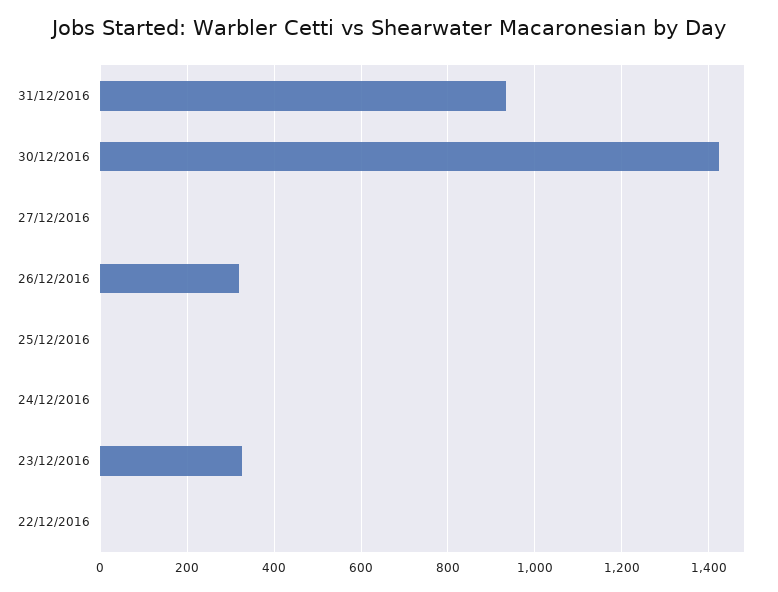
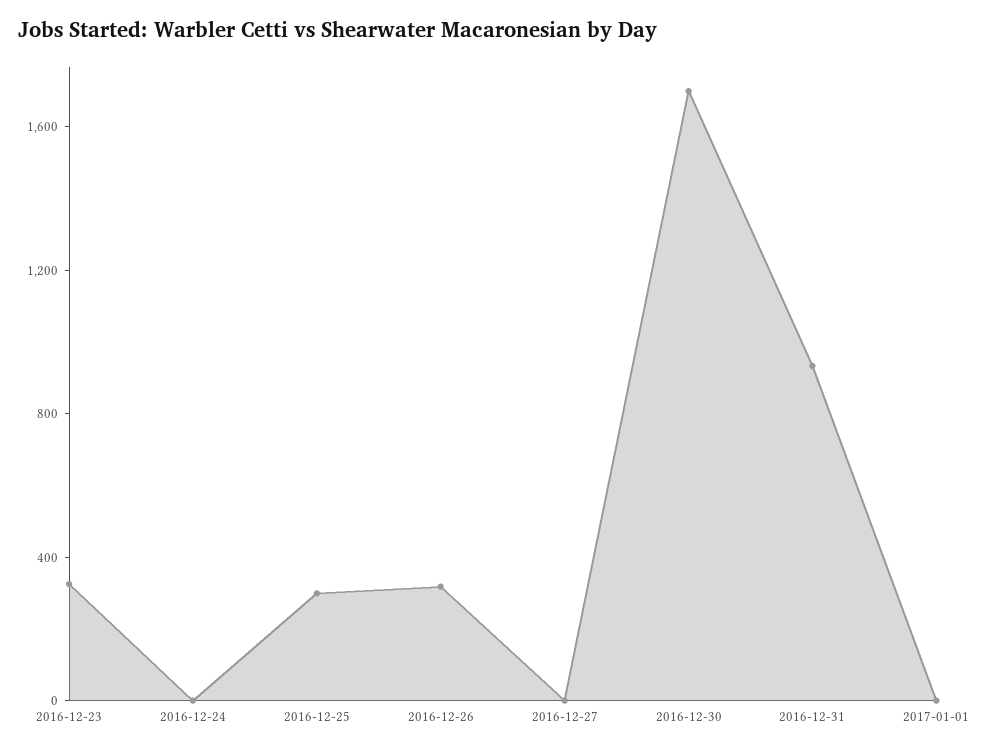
30/12/2016: 1420 -> 1700
25/12/2016: 0 -> 300
22/12/2016: 0 -> none
2017-01-01: none -> 0

